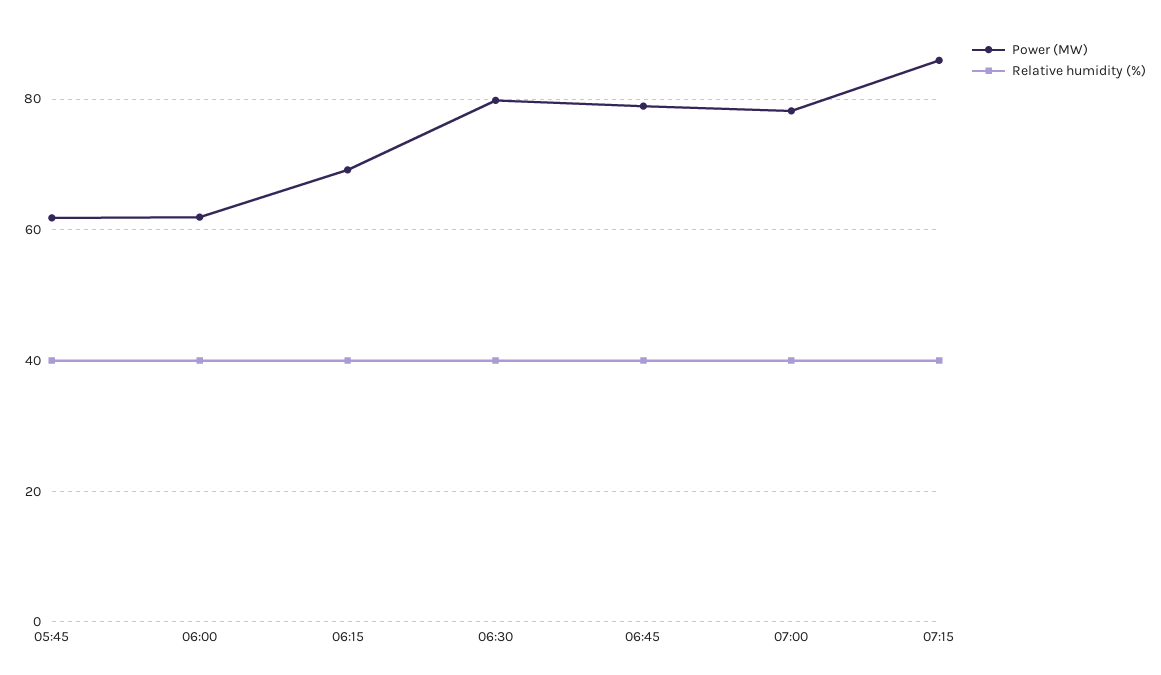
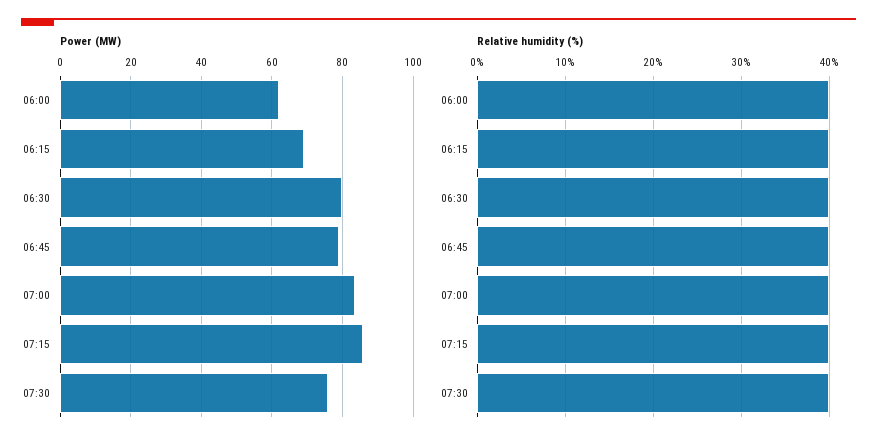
Power (MW), 05:45: 62 -> none
Relative humidity (%), 05:45: 40 -> none
Power (MW), 07:00: 78 -> 84
Power (MW), 07:30: none -> 76
Relative humidity (%), 07:30: none -> 40

